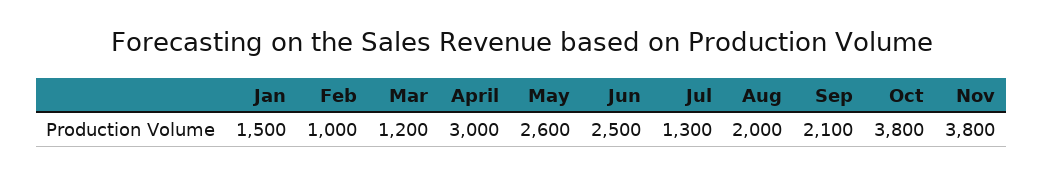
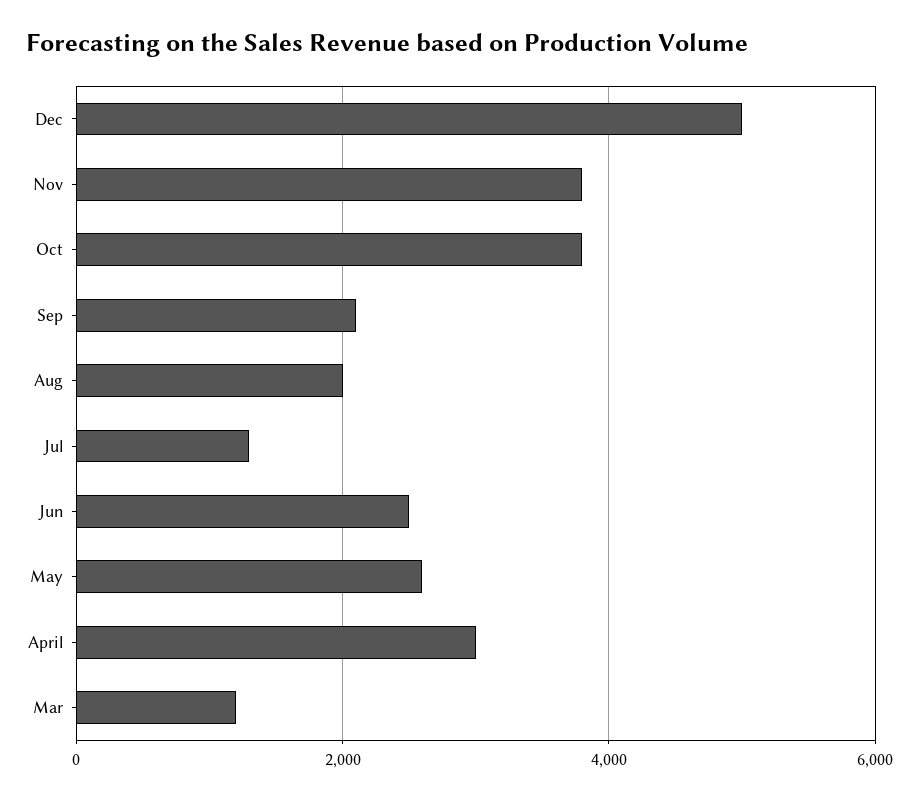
Jan: 1500 -> none
Feb: 1000 -> none
Dec: none -> 5000

